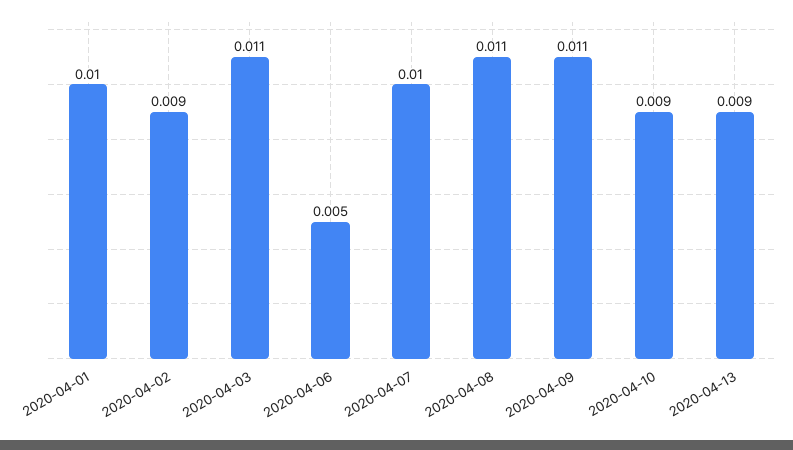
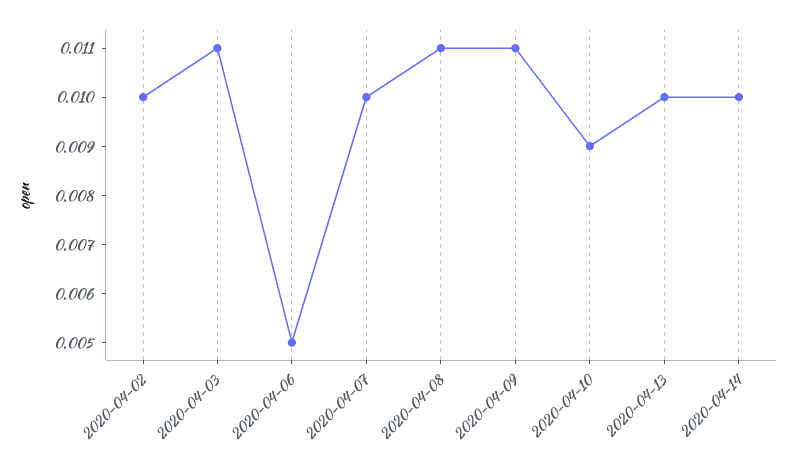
2020-04-01: 0.01 -> none
2020-04-02: 0.009 -> 0.01
2020-04-13: 0.009 -> 0.01
2020-04-14: none -> 0.01

